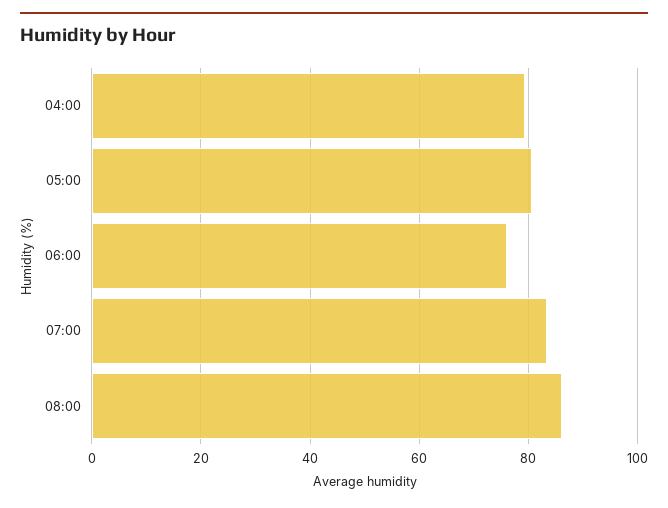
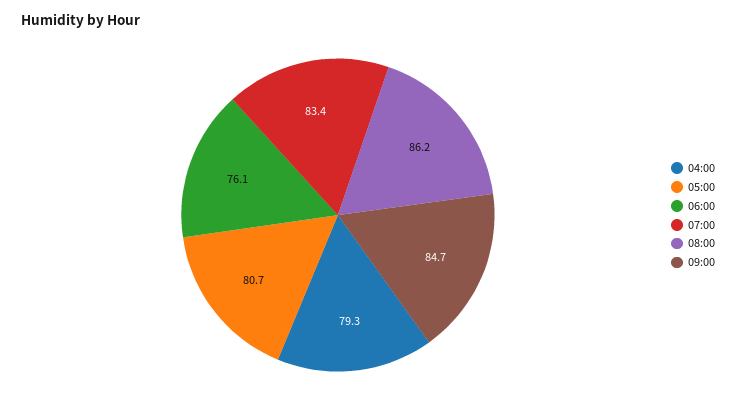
09:00: none -> 84.7

